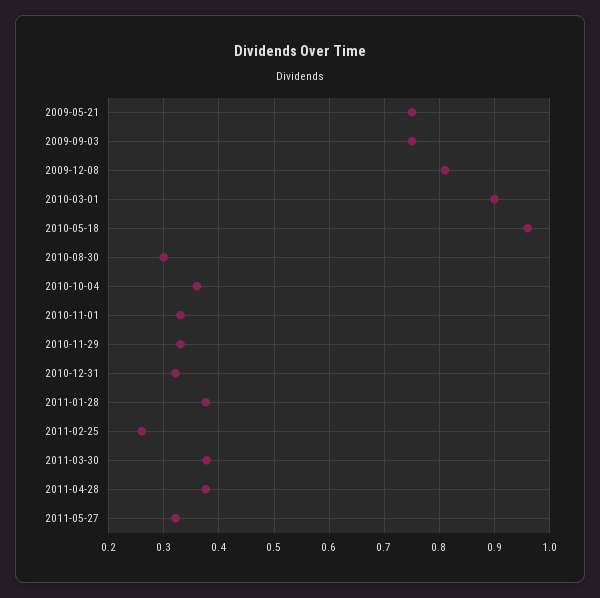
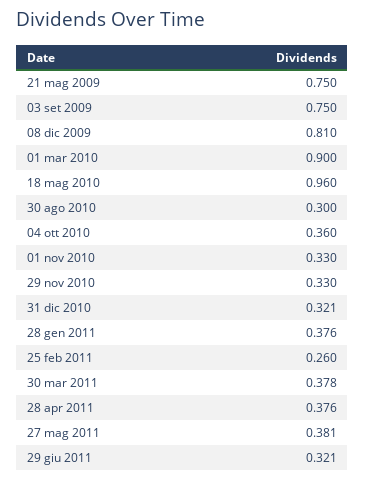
2011-05-27: 0.32 -> 0.381
29 giu 2011: none -> 0.321

